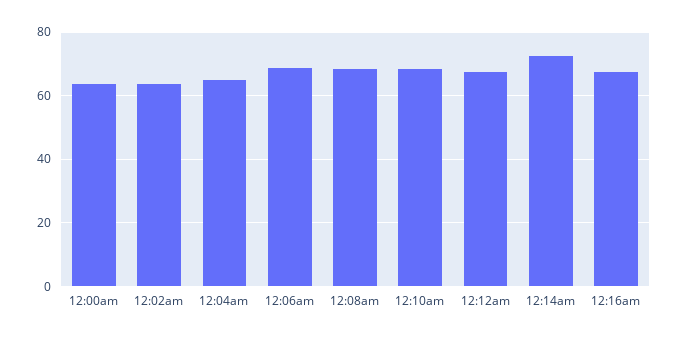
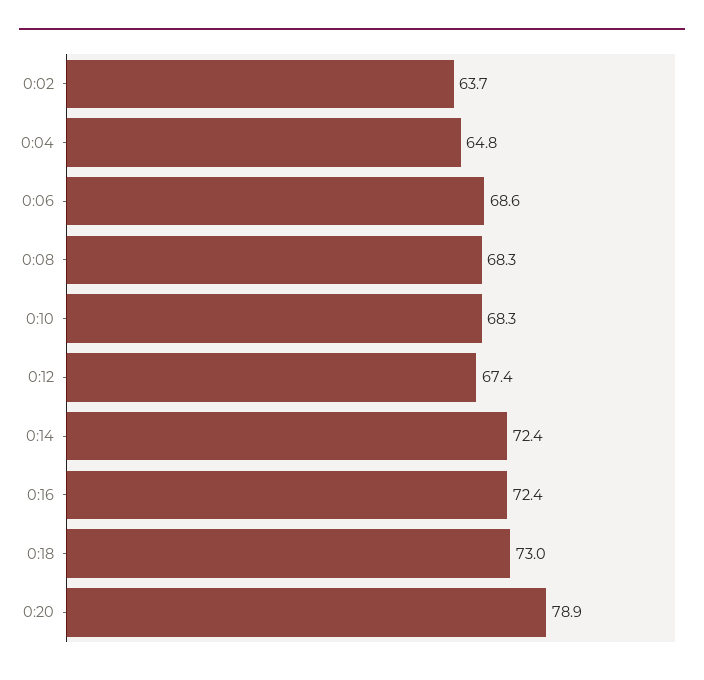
12:00am: 64 -> none
12:16am: 68 -> 72.4
0:18: none -> 73
0:20: none -> 78.9

